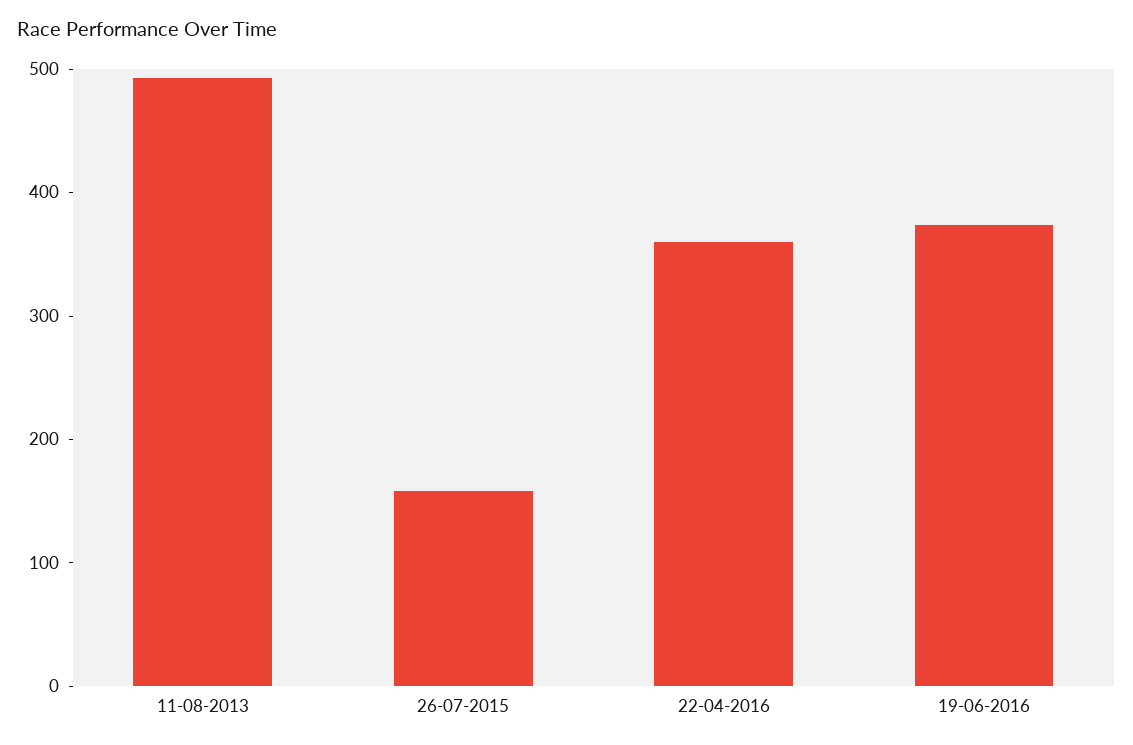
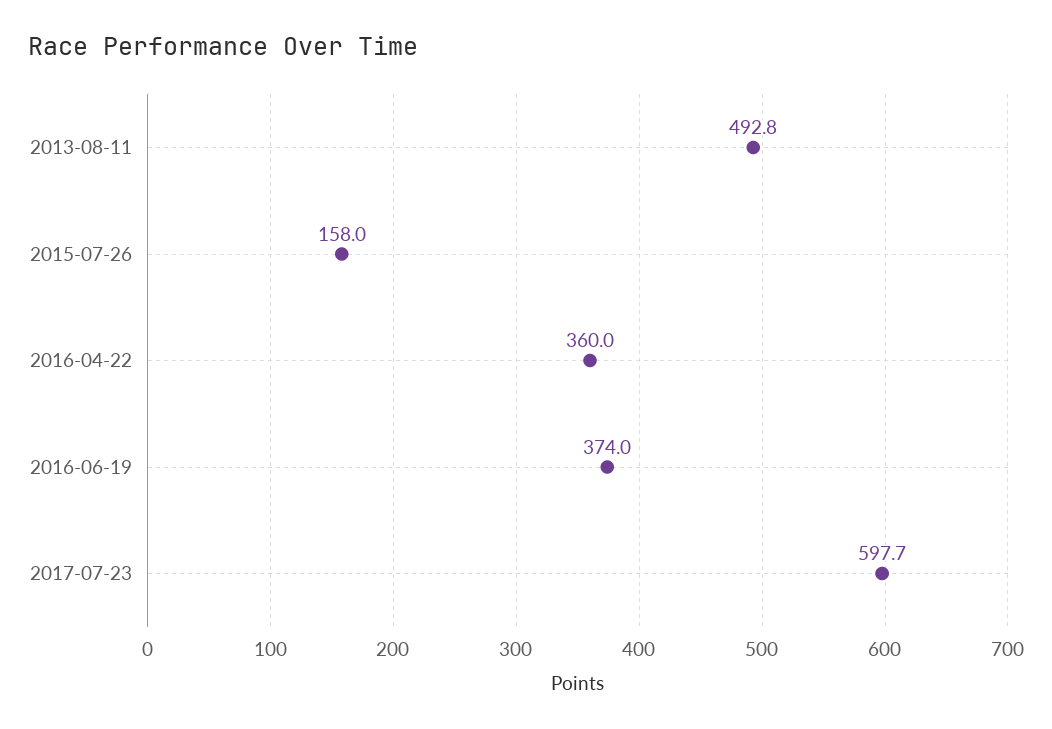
2017-07-23: none -> 597.7

